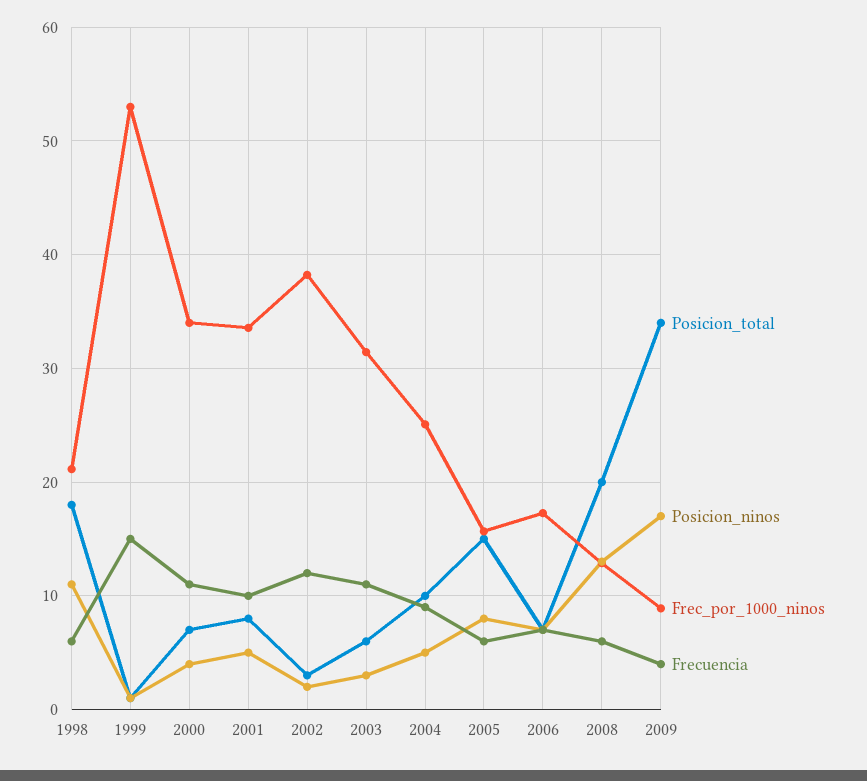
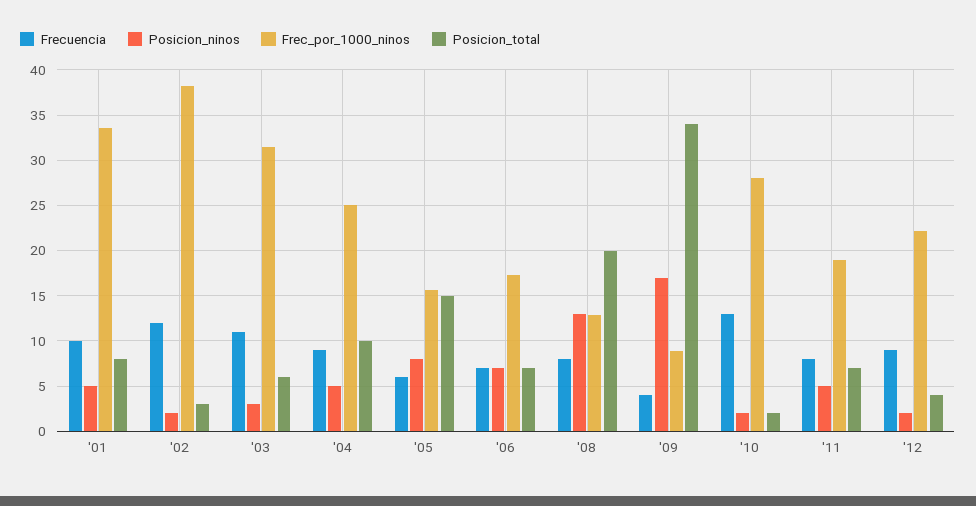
Posicion_total, 1998: 18 -> none
Posicion_ninos, 1998: 11 -> none
Frec_por_1000_ninos, 1998: 21 -> none
Frecuencia, 1998: 6 -> none
Posicion_total, 1999: 1 -> none
Posicion_ninos, 1999: 1 -> none
Frec_por_1000_ninos, 1999: 53 -> none
Frecuencia, 1999: 15 -> none
Posicion_total, 2000: 7 -> none
Posicion_ninos, 2000: 4 -> none
Frec_por_1000_ninos, 2000: 34 -> none
Frecuencia, 2000: 11 -> none
Frecuencia, 2008: 6 -> 8
Frecuencia, '10: none -> 13
Posicion_ninos, '10: none -> 2
Frec_por_1000_ninos, '10: none -> 28
Posicion_total, '10: none -> 2
Frecuencia, '11: none -> 8
Posicion_ninos, '11: none -> 5
Frec_por_1000_ninos, '11: none -> 19
Posicion_total, '11: none -> 7
Frecuencia, '12: none -> 9
Posicion_ninos, '12: none -> 2
Frec_por_1000_ninos, '12: none -> 22
Posicion_total, '12: none -> 4

